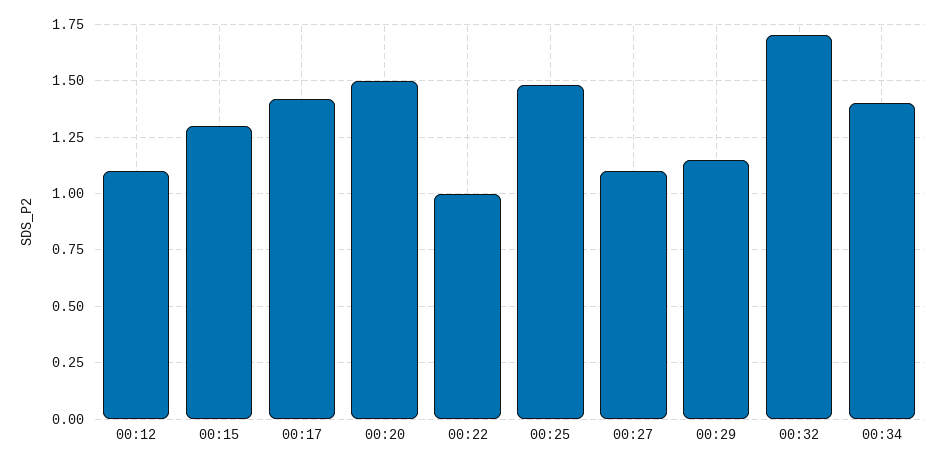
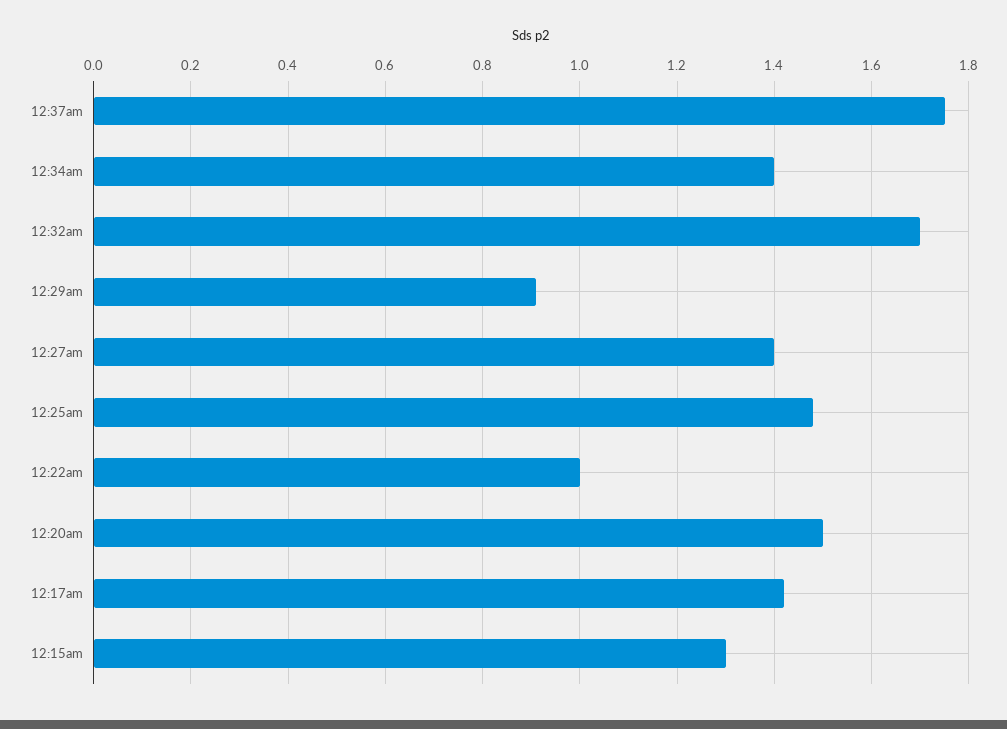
00:12: 1.1 -> none
00:27: 1.1 -> 1.4
00:29: 1.15 -> 0.9
12:37am: none -> 1.75

